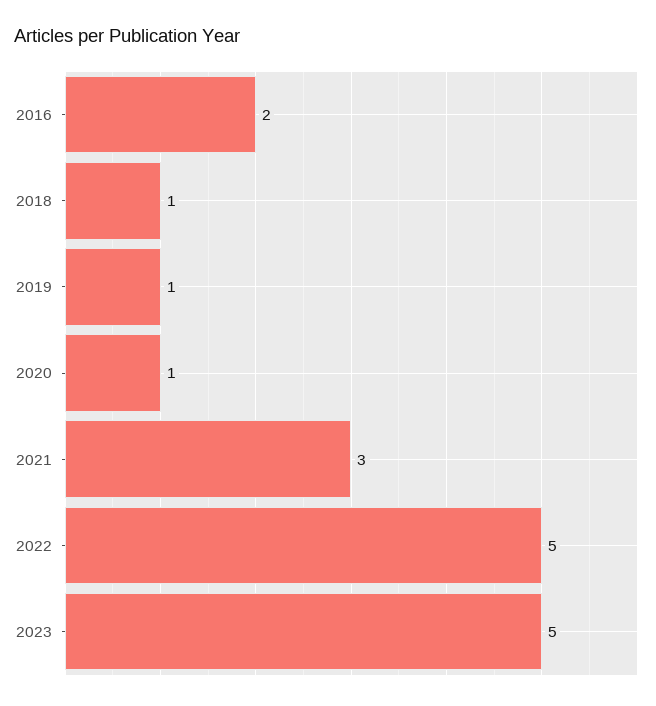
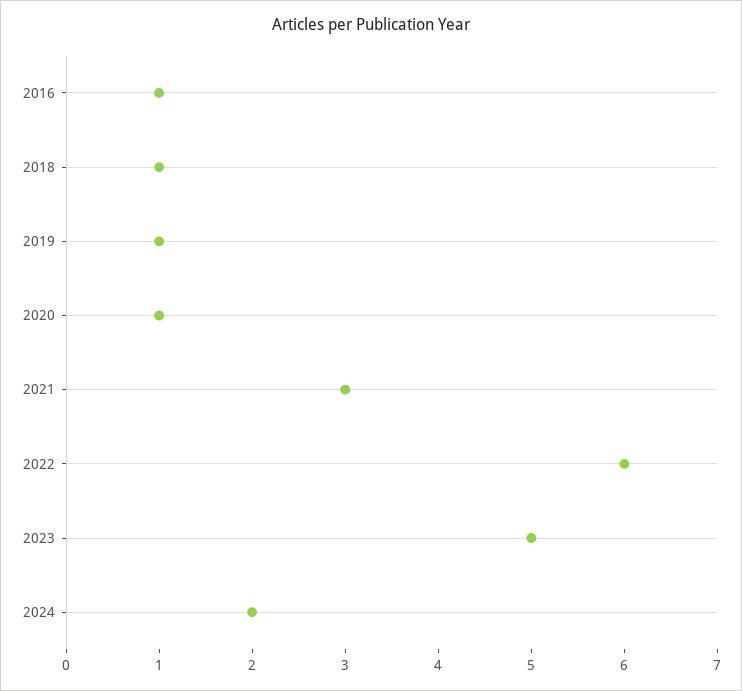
2016: 2 -> 1
2022: 5 -> 6
2024: none -> 2

